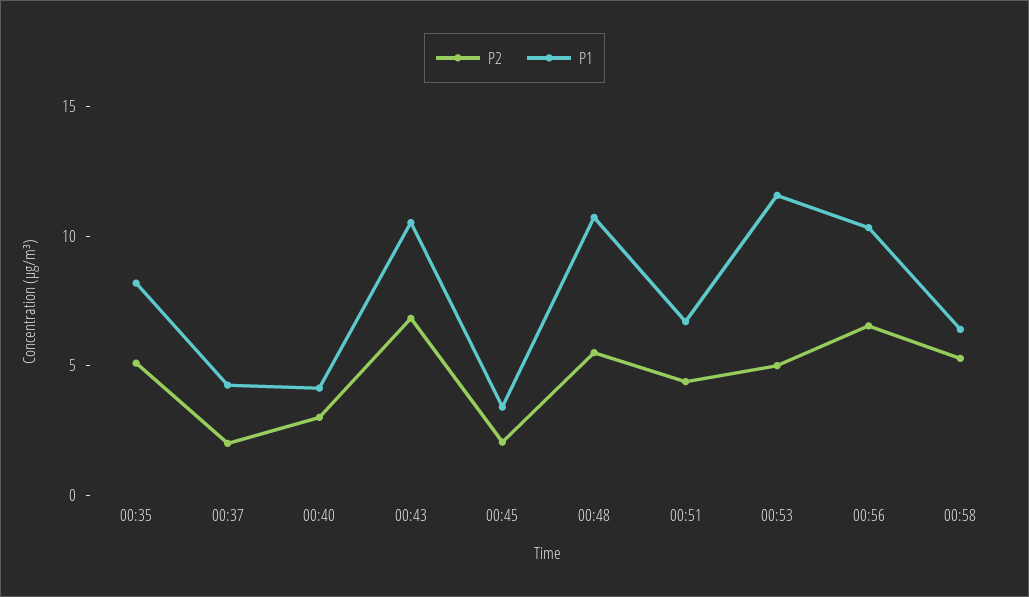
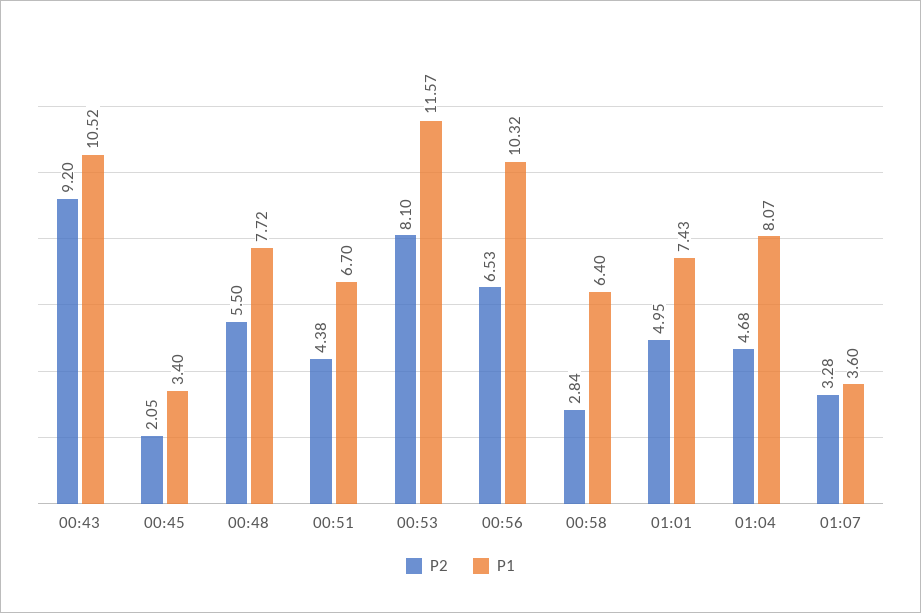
P2, 00:35: 5 -> none
P1, 00:35: 8 -> none
P2, 00:37: 2 -> none
P1, 00:37: 4 -> none
P2, 00:40: 3 -> none
P1, 00:40: 4 -> none
P2, 00:43: 7 -> 9.2
P1, 00:48: 11 -> 7.72
P2, 00:53: 5 -> 8.1
P2, 00:58: 5 -> 2.84
P2, 01:01: none -> 4.95
P1, 01:01: none -> 7.43
P2, 01:04: none -> 4.68
P1, 01:04: none -> 8.07
P2, 01:07: none -> 3.28
P1, 01:07: none -> 3.6

